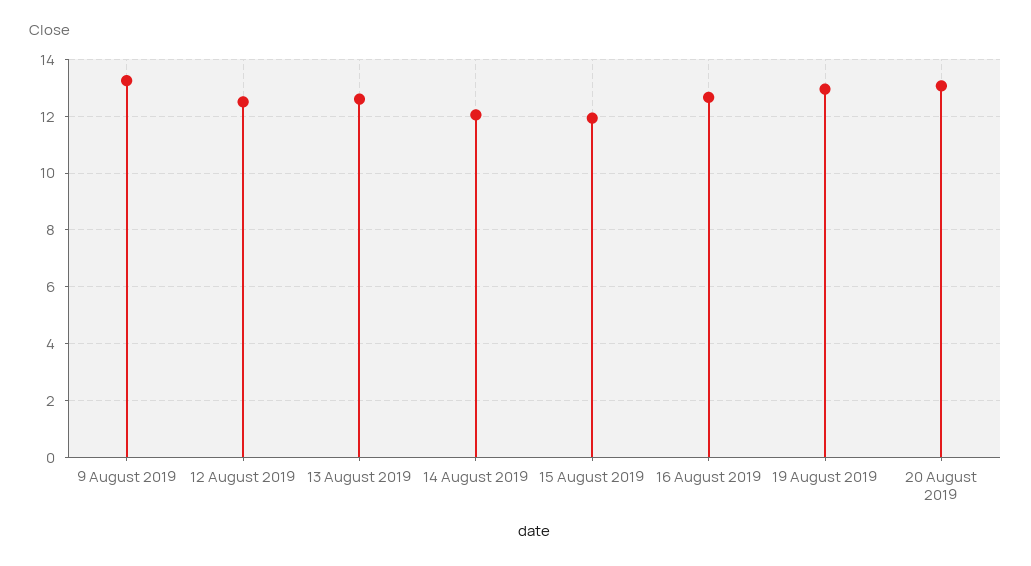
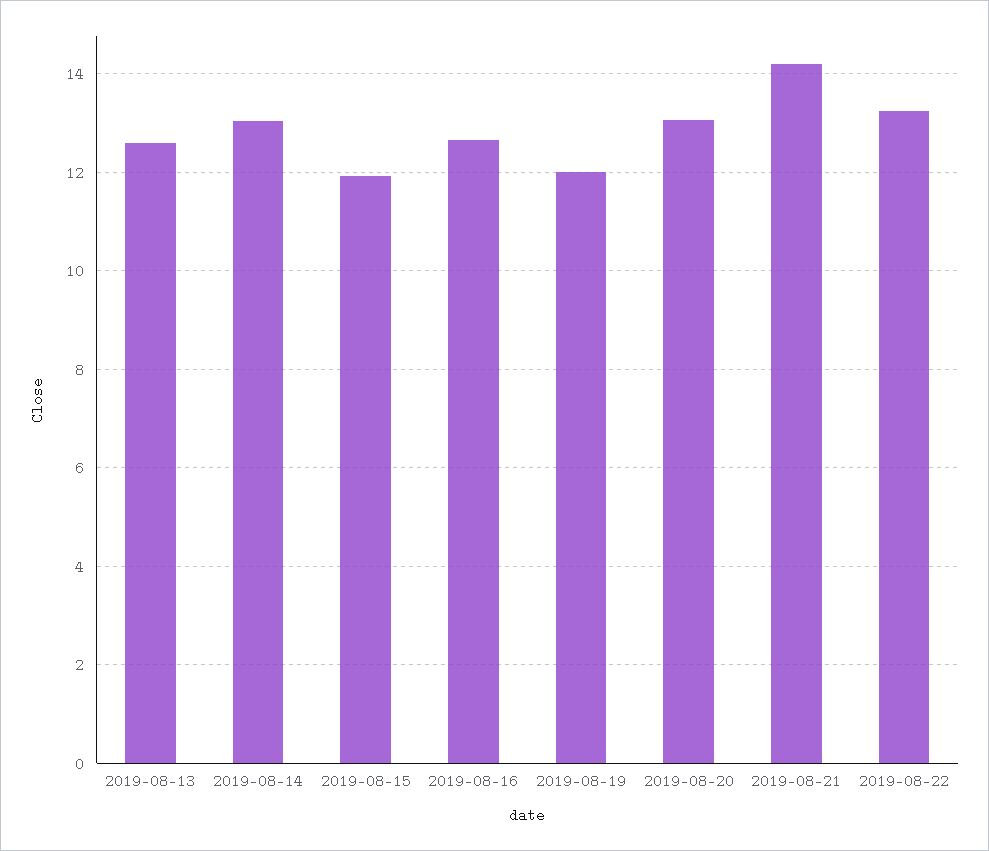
9 August 2019: 13.25 -> none
12 August 2019: 12.5 -> none
14 August 2019: 12 -> 13
19 August 2019: 13 -> 12
2019-08-21: none -> 14.2
2019-08-22: none -> 13.2

